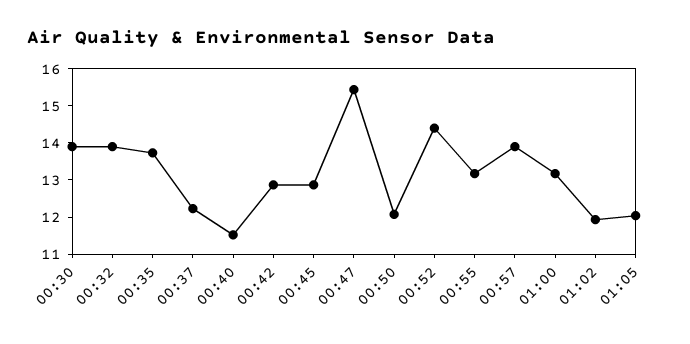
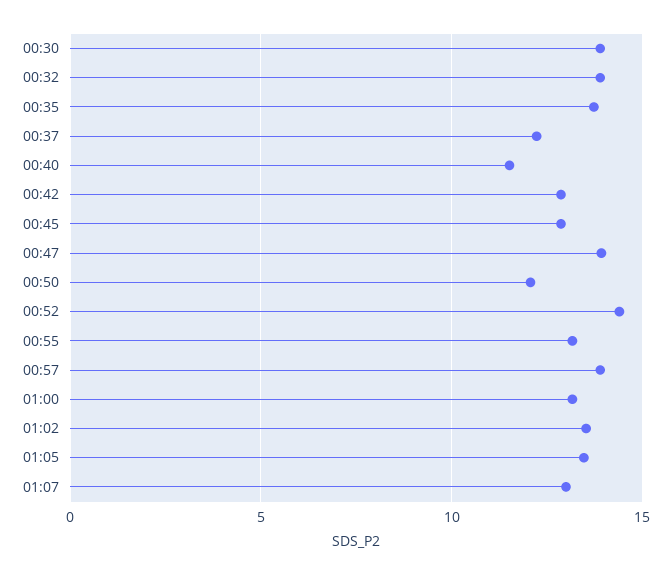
00:47: 15.5 -> 14
01:02: 12 -> 13.5
01:05: 12 -> 13.5
01:07: none -> 13

